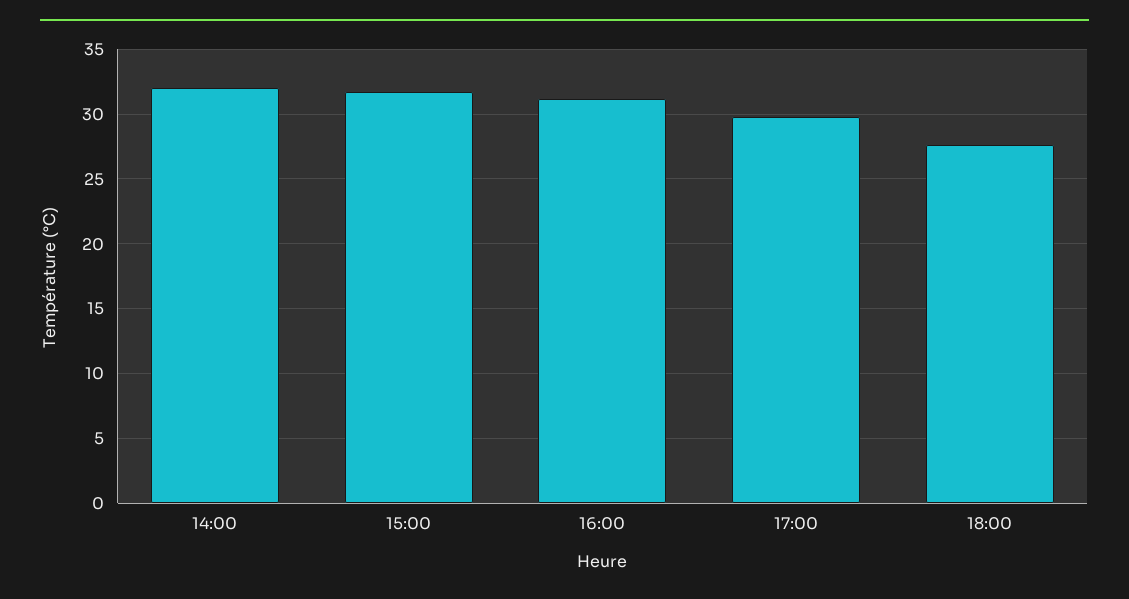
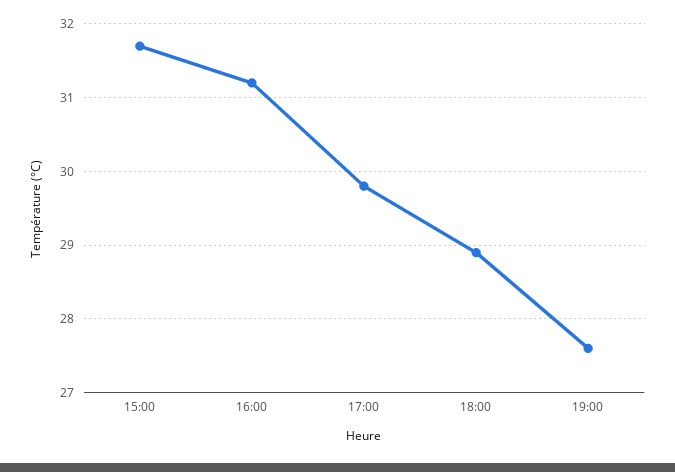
14:00: 32 -> none
18:00: 27.5 -> 28.9
19:00: none -> 27.6

